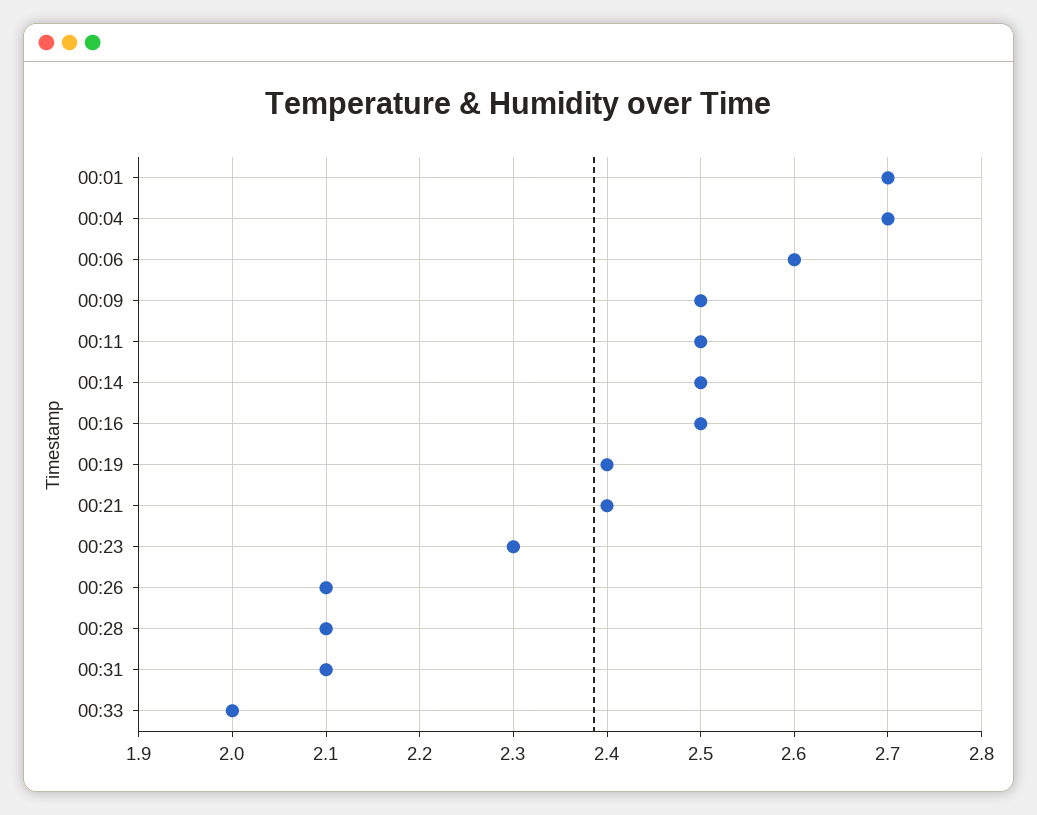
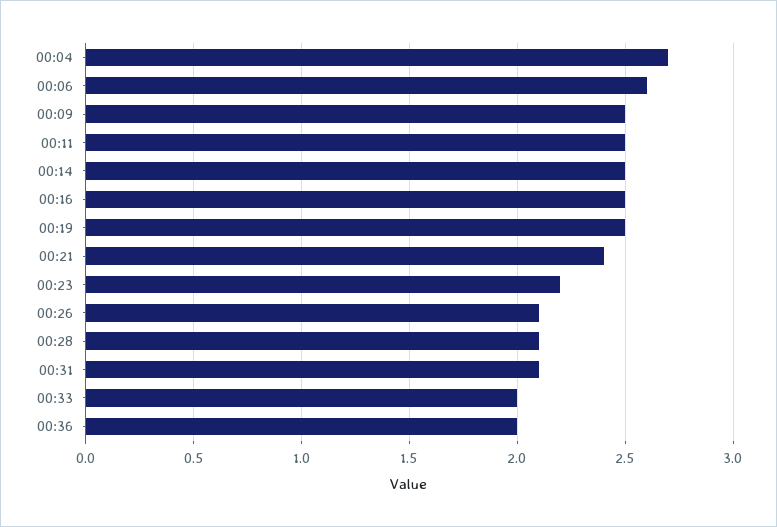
00:01: 2.7 -> none
00:19: 2.4 -> 2.5
00:23: 2.3 -> 2.2
00:36: none -> 2

